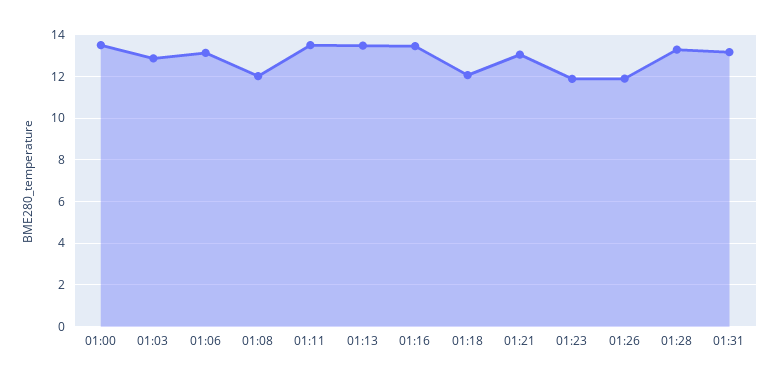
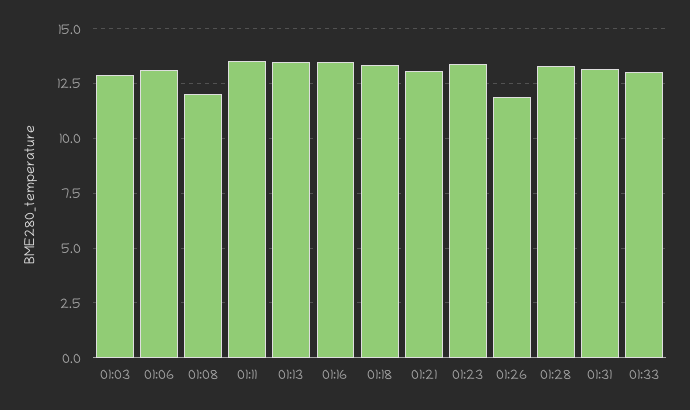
01:00: 13.5 -> none
01:18: 12 -> 13.5
01:23: 12 -> 13.5
01:33: none -> 13

